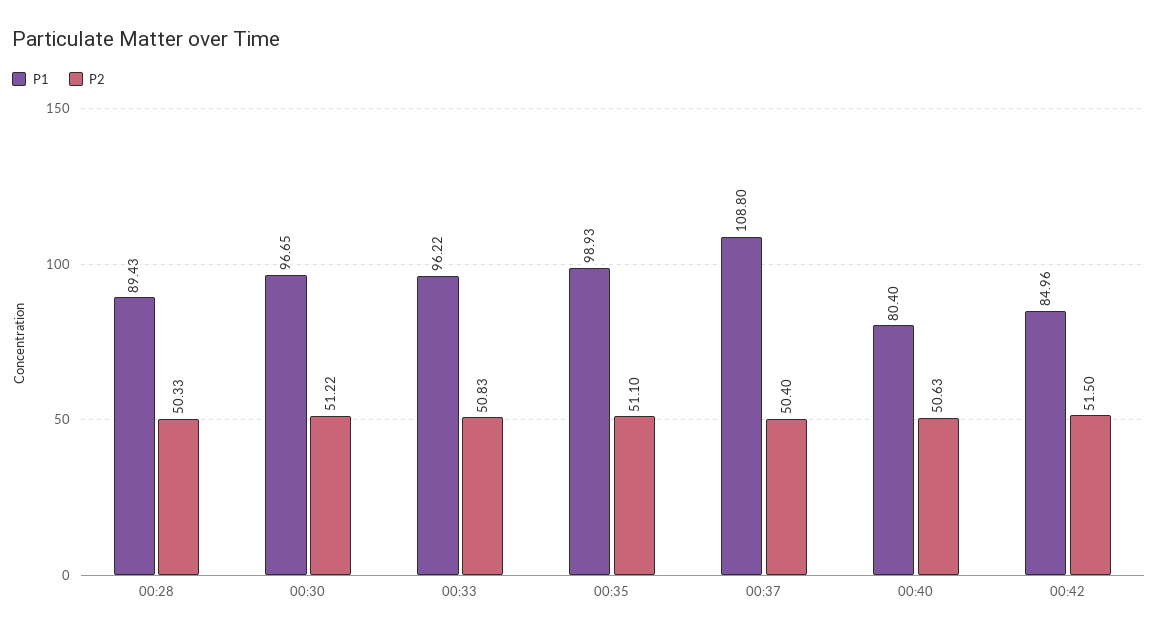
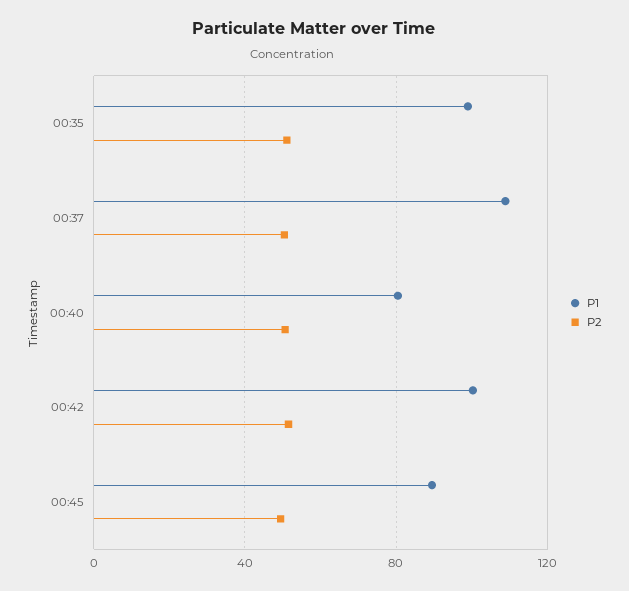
P1, 00:28: 89.43 -> none
P2, 00:28: 50.33 -> none
P1, 00:30: 96.65 -> none
P2, 00:30: 51.22 -> none
P1, 00:33: 96.22 -> none
P2, 00:33: 50.83 -> none
P1, 00:42: 84.96 -> 100
P1, 00:45: none -> 90
P2, 00:45: none -> 50

